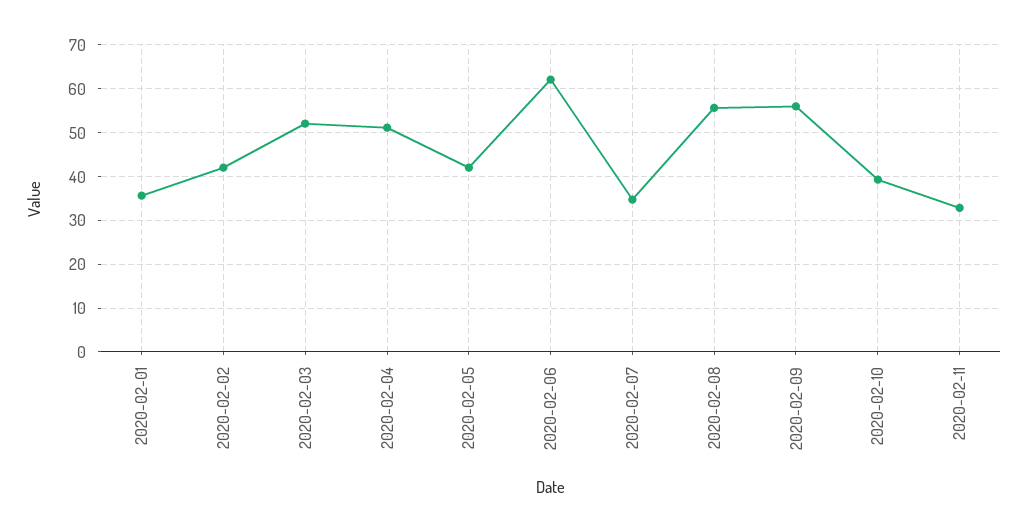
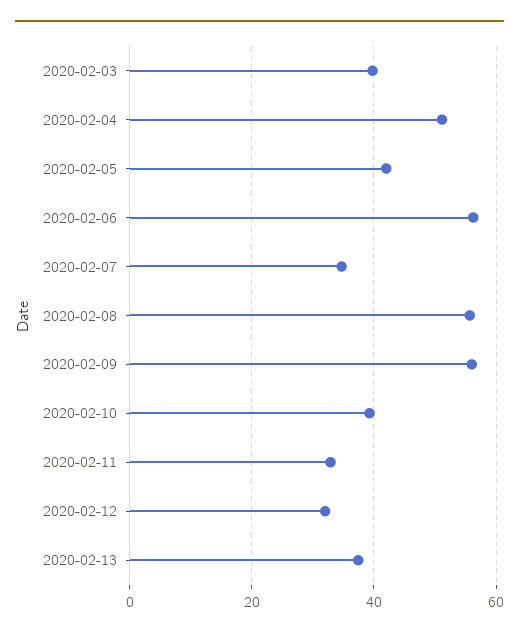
2020-02-01: 36 -> none
2020-02-02: 42 -> none
2020-02-03: 52 -> 40
2020-02-06: 62 -> 56
2020-02-12: none -> 32
2020-02-13: none -> 38

